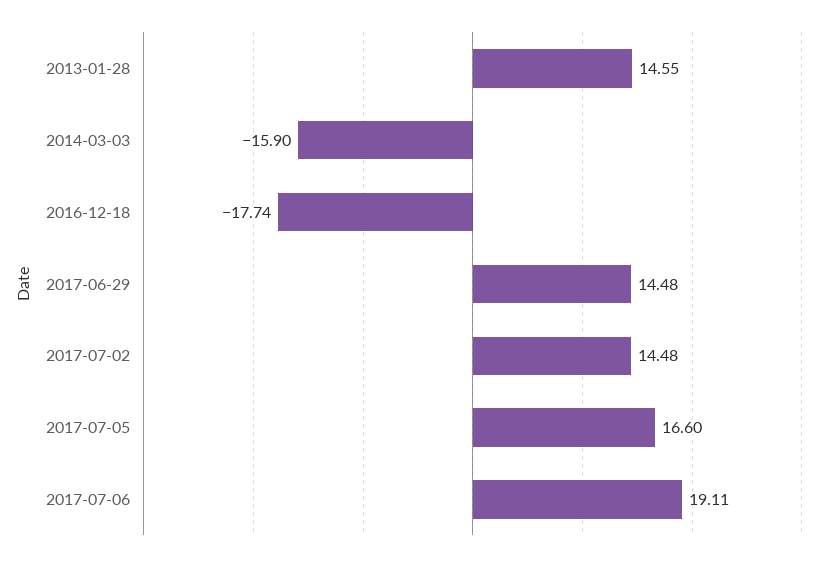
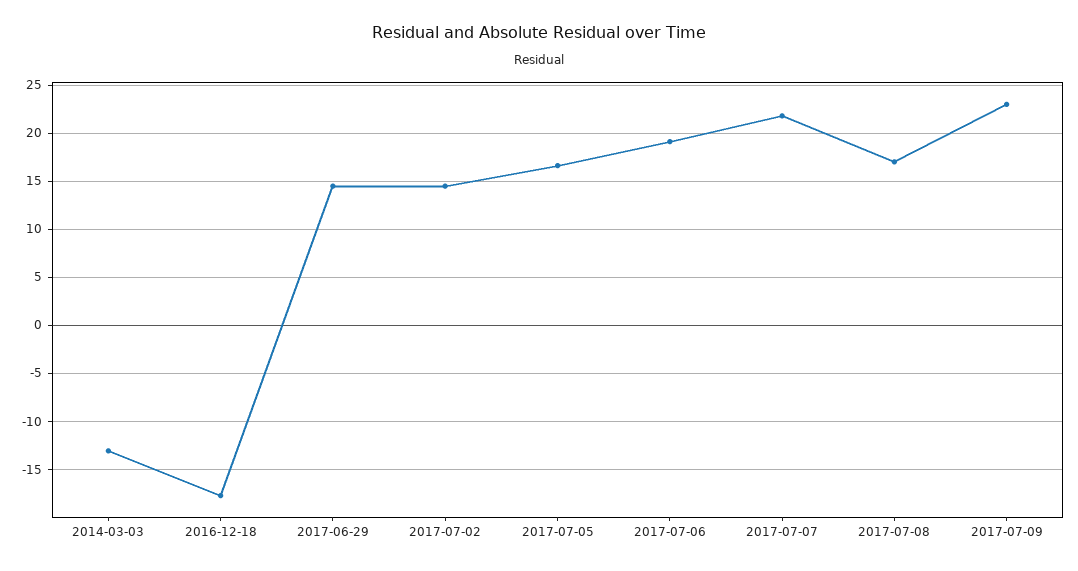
2013-01-28: 14.55 -> none
2014-03-03: -15.9 -> -13
2017-07-07: none -> 22
2017-07-08: none -> 17
2017-07-09: none -> 23

